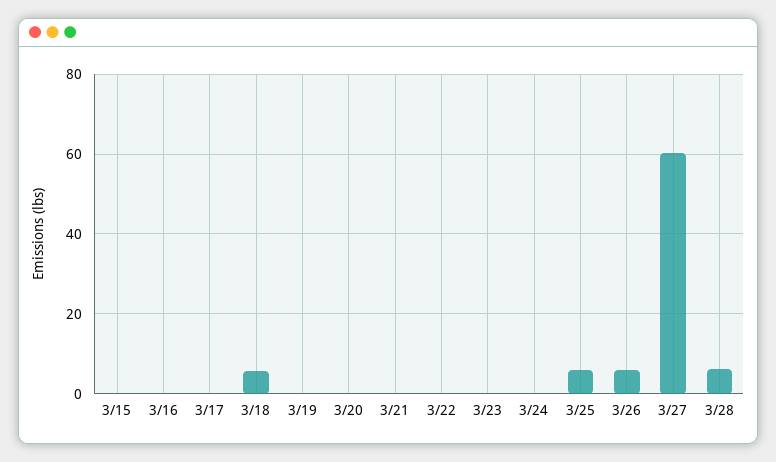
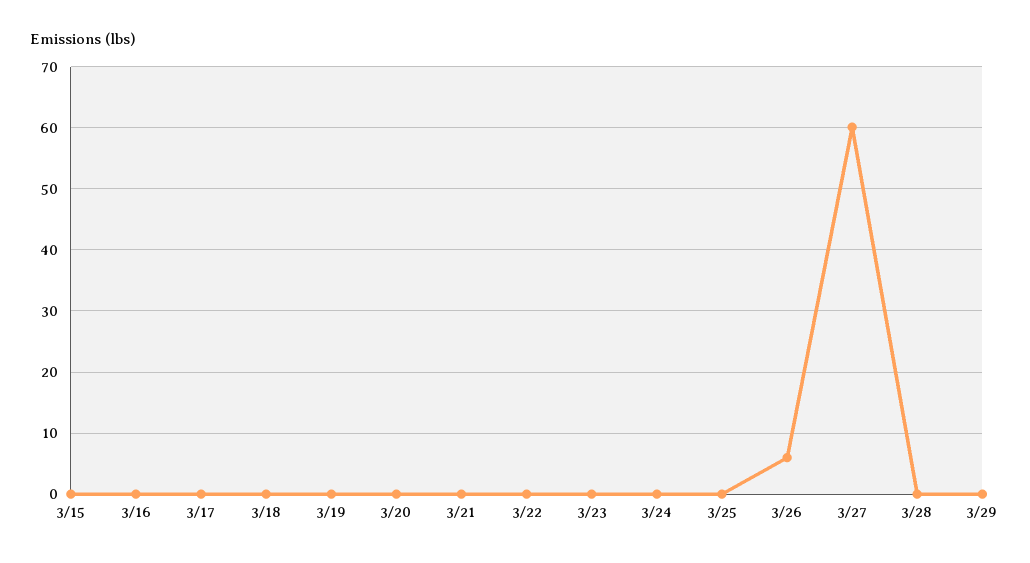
3/18: 6 -> 0
3/25: 6 -> 0
3/28: 6 -> 0
3/29: none -> 0

